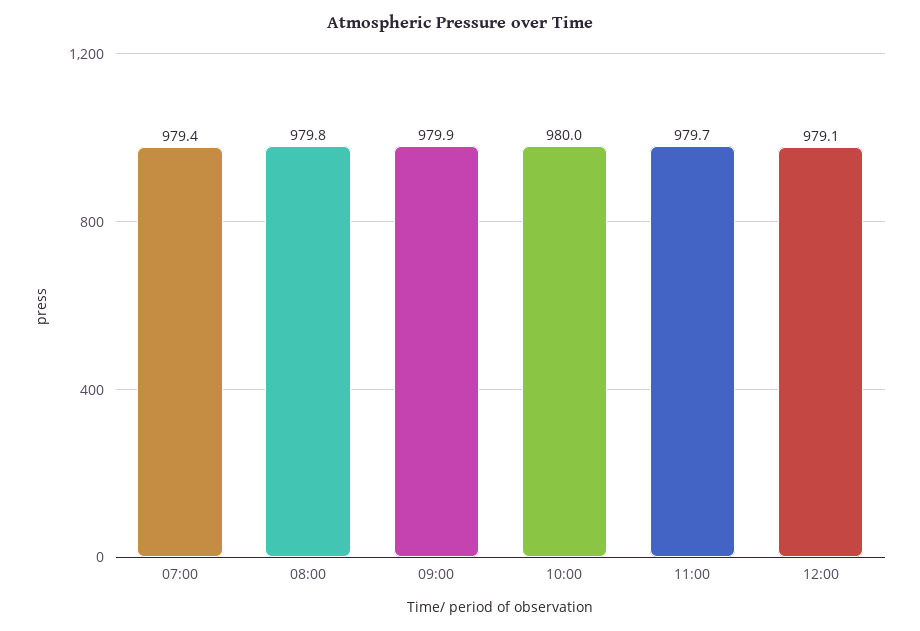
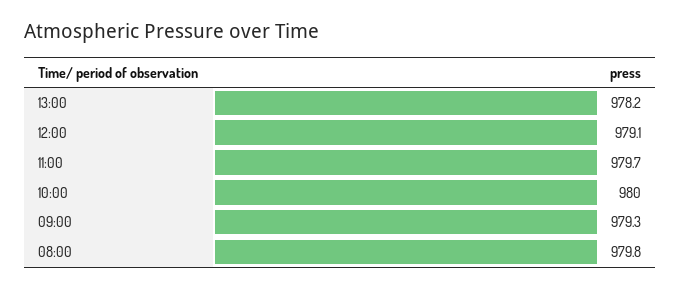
07:00: 979.4 -> none
09:00: 979.9 -> 979.3
13:00: none -> 978.2

